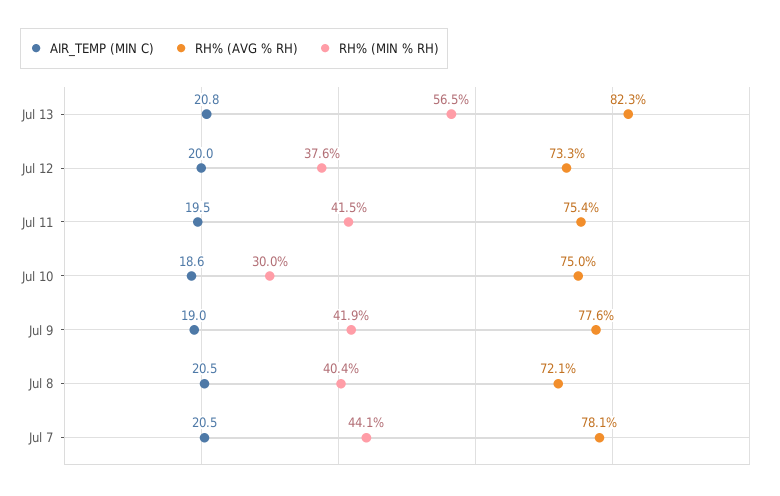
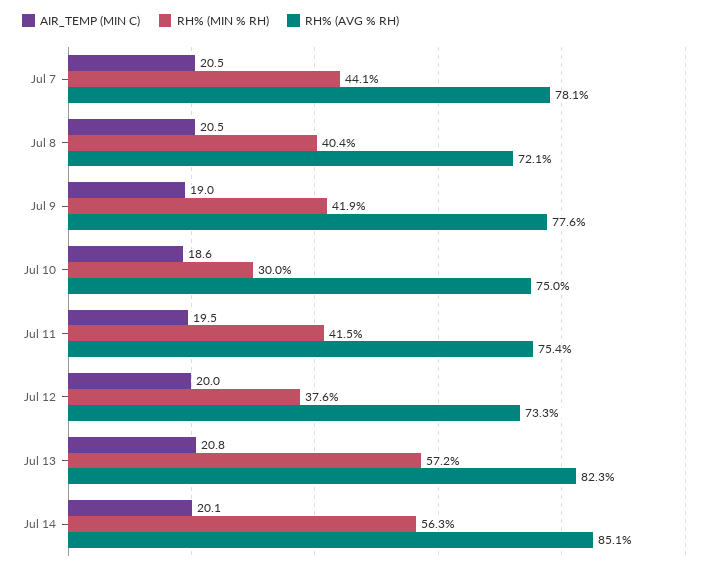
RH% (MIN % RH), Jul 13: 56.5 -> 57.2
AIR_TEMP (MIN C), Jul 14: none -> 20.1
RH% (MIN % RH), Jul 14: none -> 56.3
RH% (AVG % RH), Jul 14: none -> 85.1

